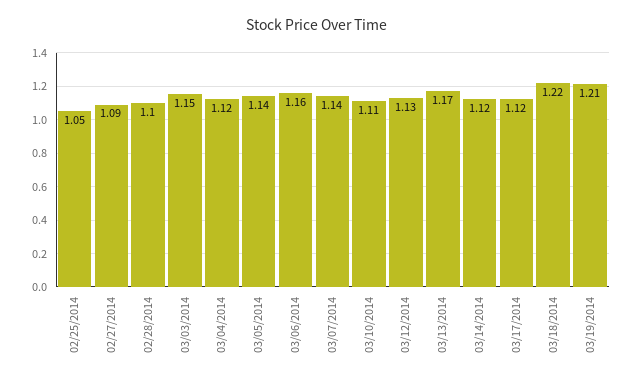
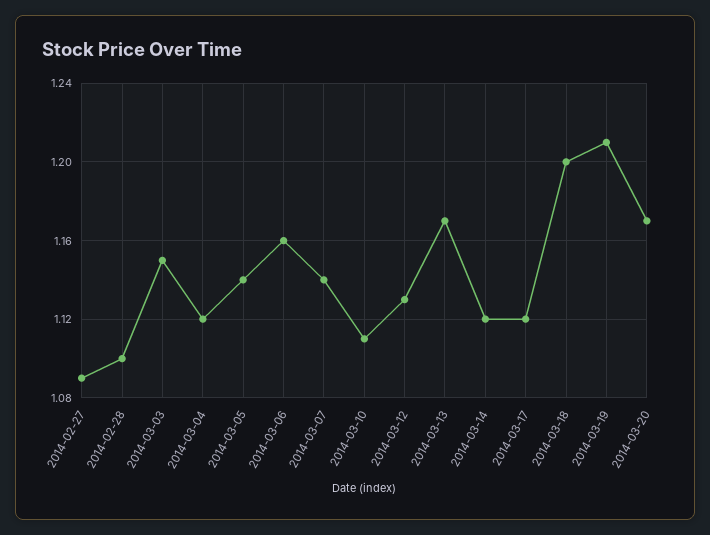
02/25/2014: 1.05 -> none
03/18/2014: 1.22 -> 1.2
2014-03-20: none -> 1.17

